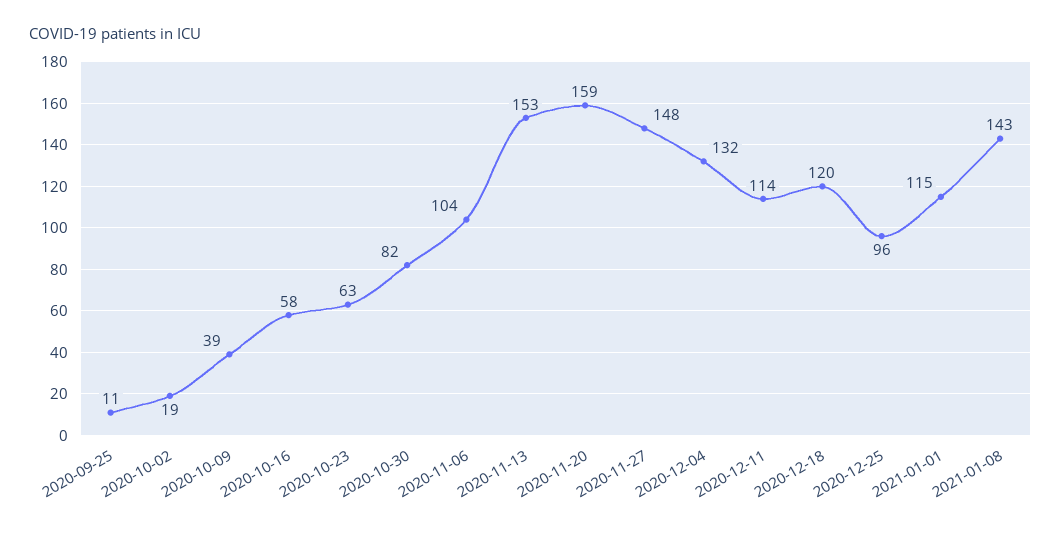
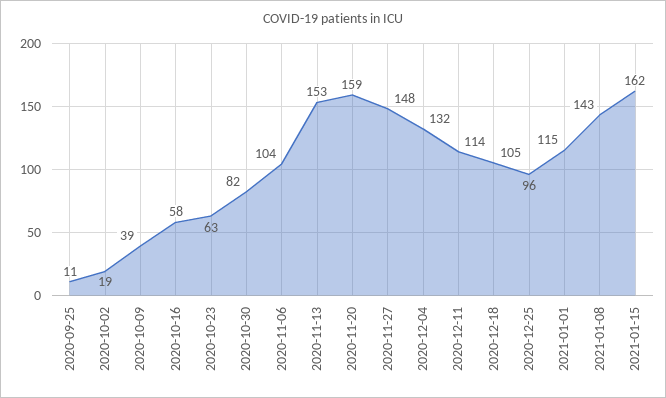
2020-12-18: 120 -> 105
2021-01-15: none -> 162

